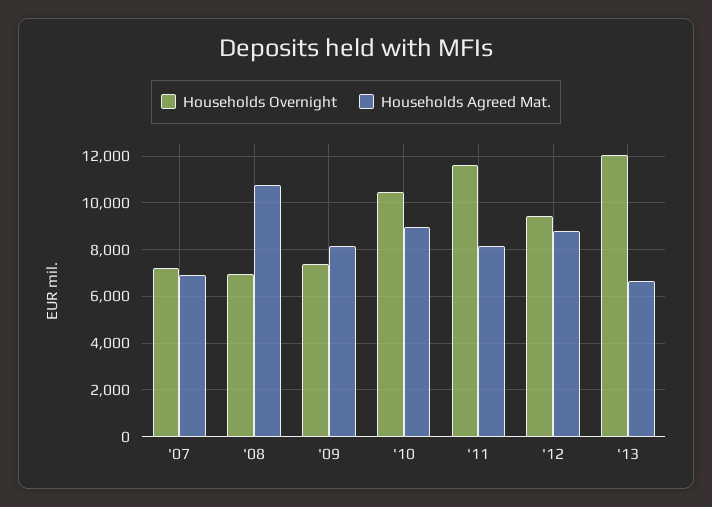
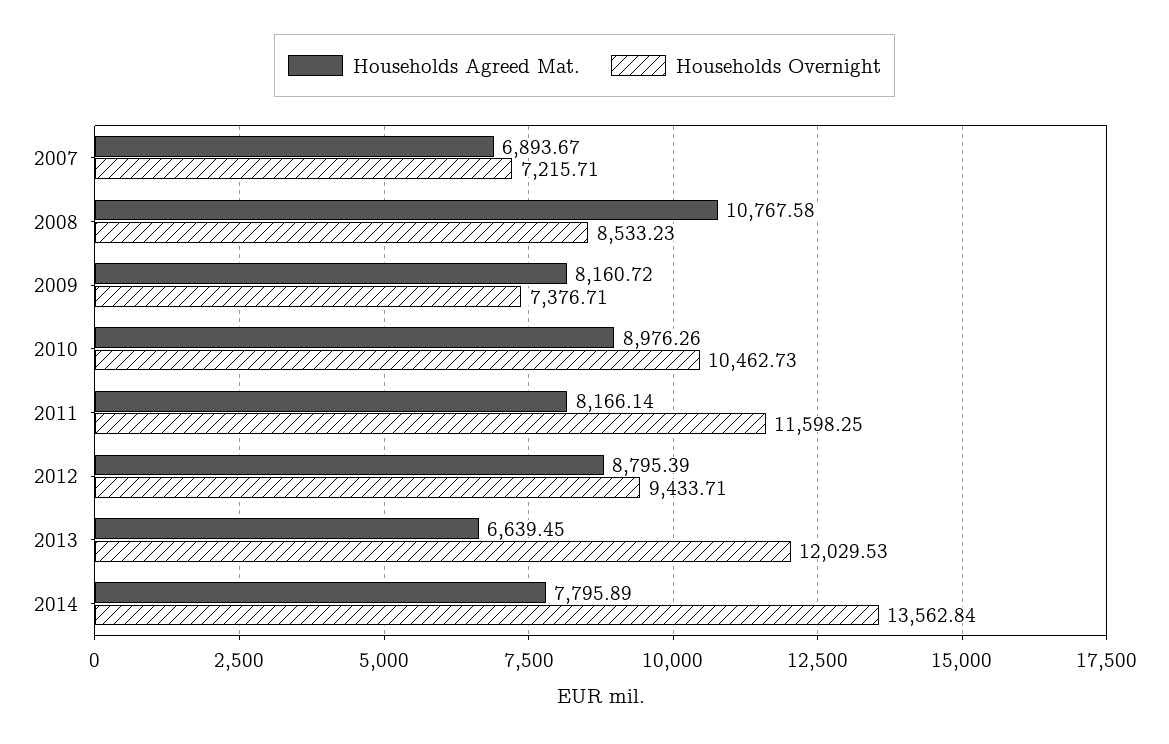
Households Overnight, '08: 7000 -> 8533.23
Households Agreed Mat., 2014: none -> 7795.89
Households Overnight, 2014: none -> 13562.84

